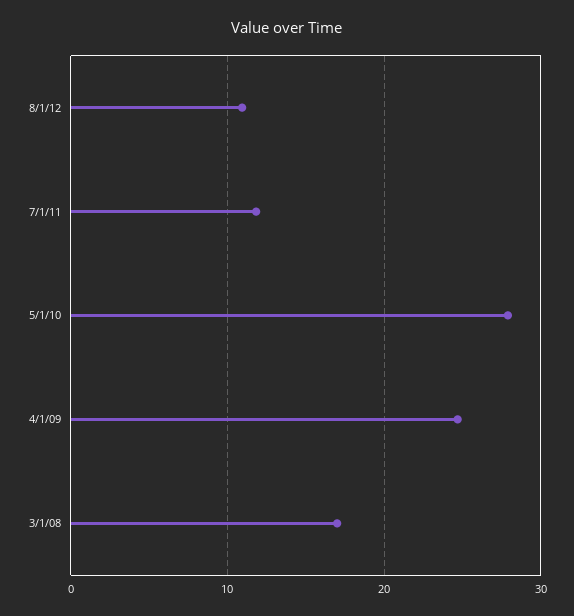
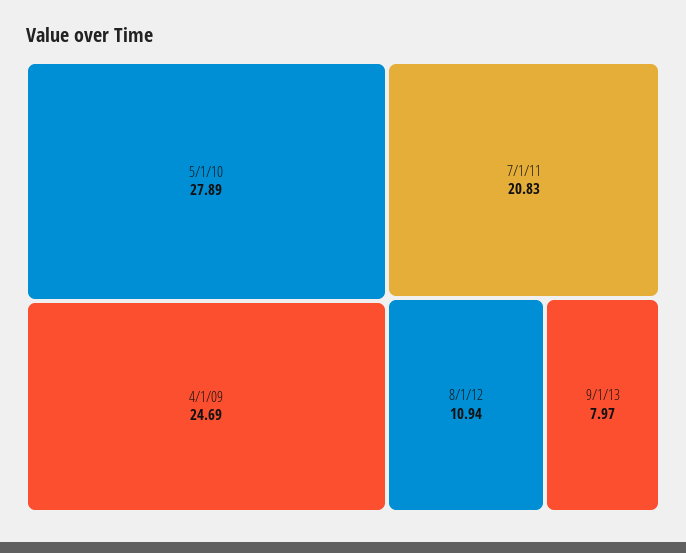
7/1/11: 12 -> 20.83
3/1/08: 17 -> none
9/1/13: none -> 7.97

